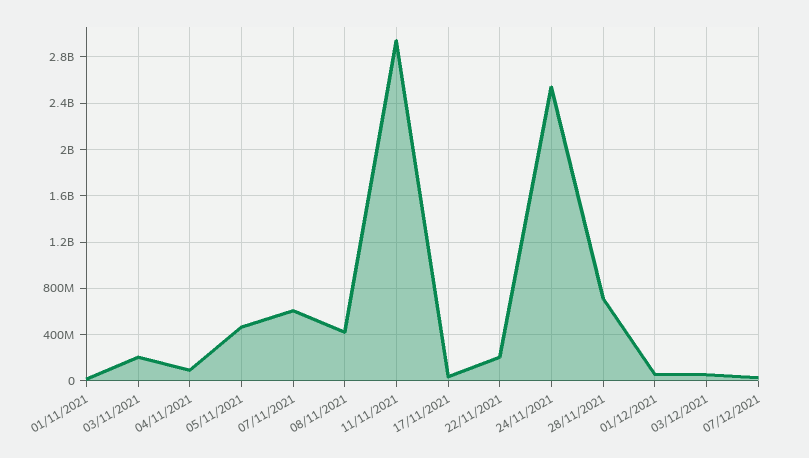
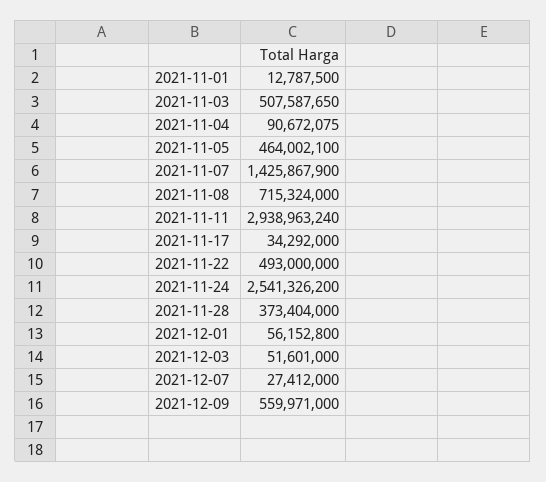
03/11/2021: 200000000 -> 507587650
07/11/2021: 600000000 -> 1425867900
08/11/2021: 400000000 -> 715324000
22/11/2021: 200000000 -> 493000000
28/11/2021: 700000000 -> 373404000
2021-12-09: none -> 559971000

